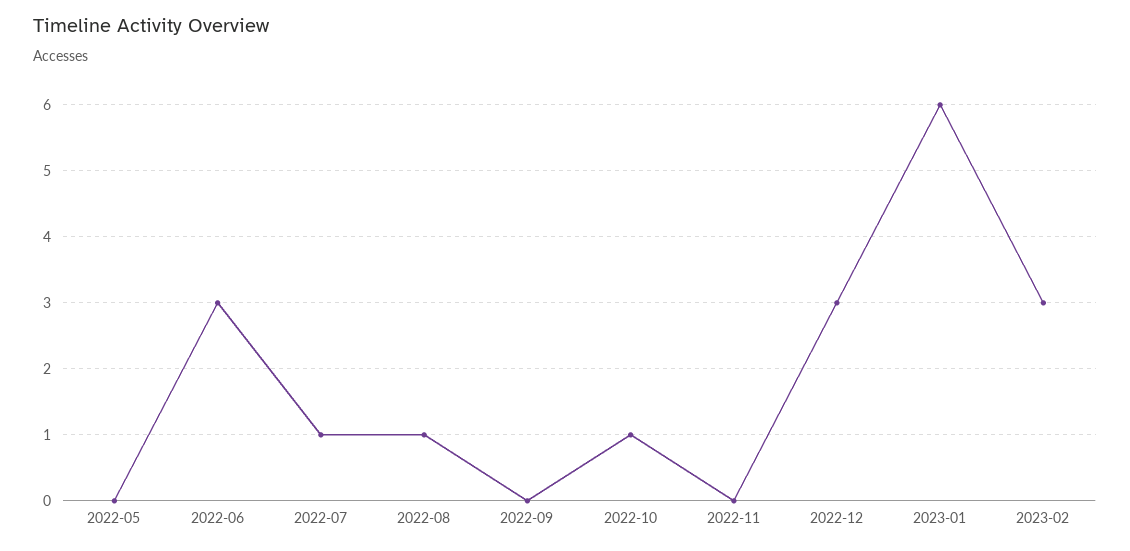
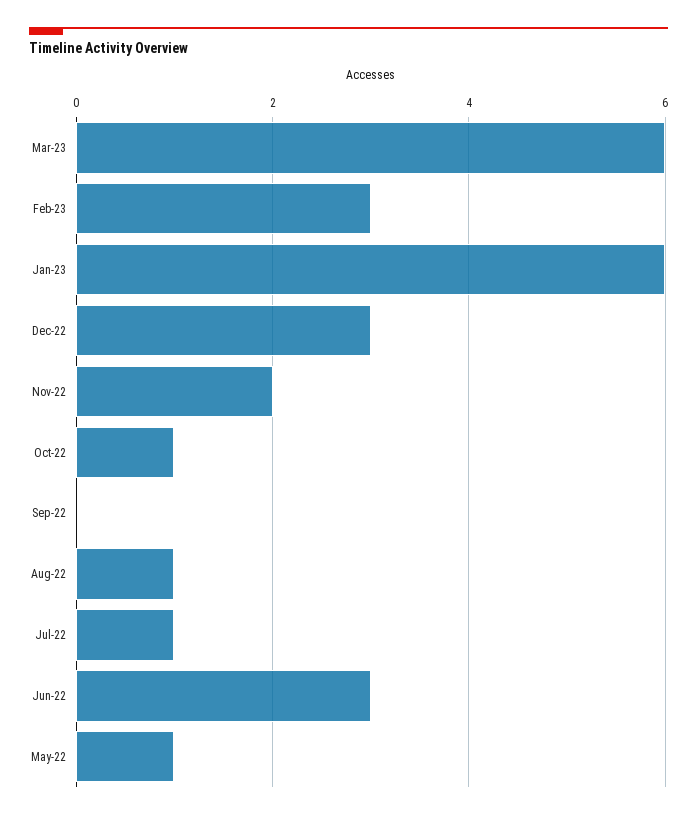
2022-05: 0 -> 1
2022-11: 0 -> 2
Mar-23: none -> 6

